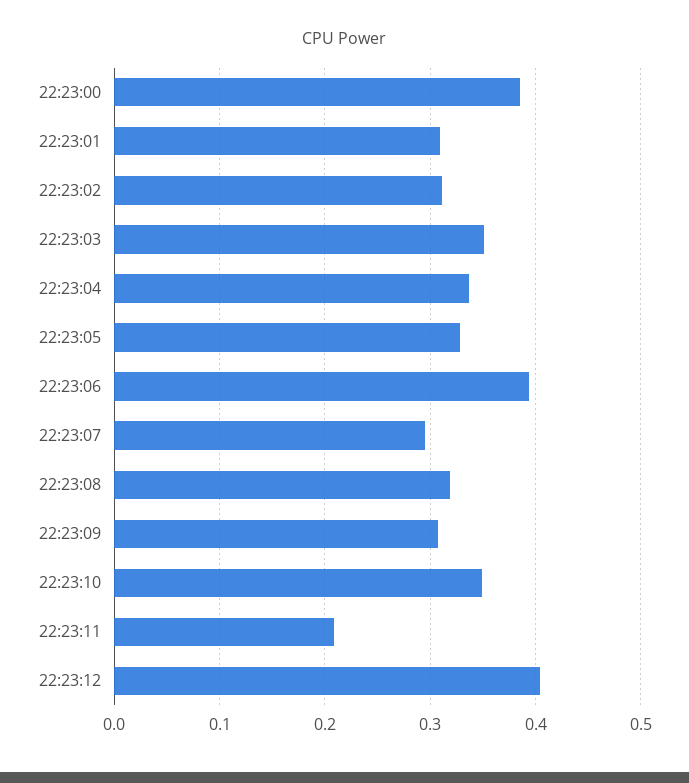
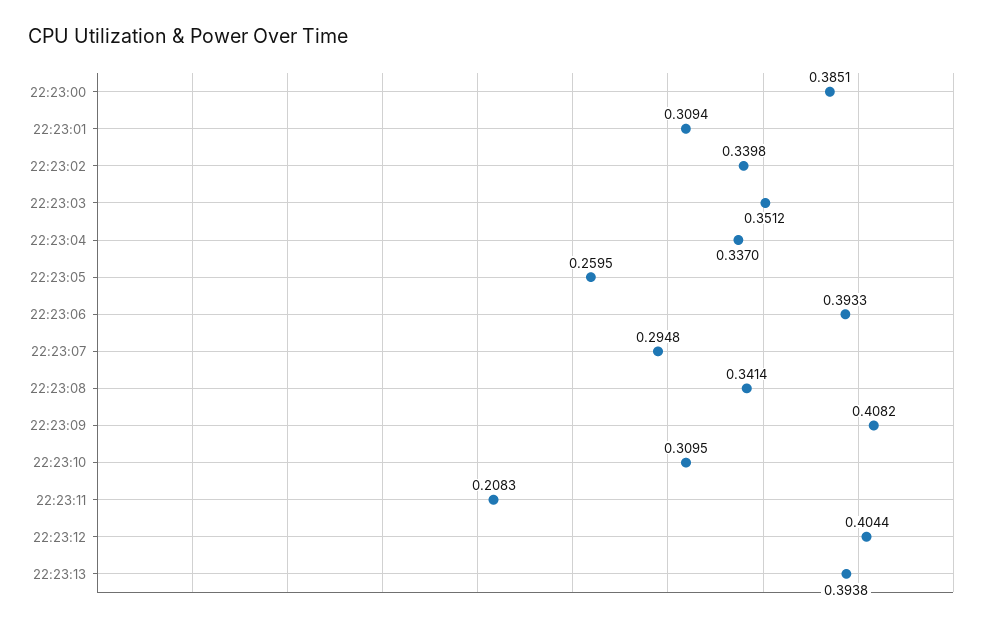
22:23:02: 0.31 -> 0.3398
22:23:05: 0.33 -> 0.2595
22:23:08: 0.32 -> 0.3414
22:23:09: 0.31 -> 0.4082
22:23:10: 0.35 -> 0.3095
22:23:13: none -> 0.3938

